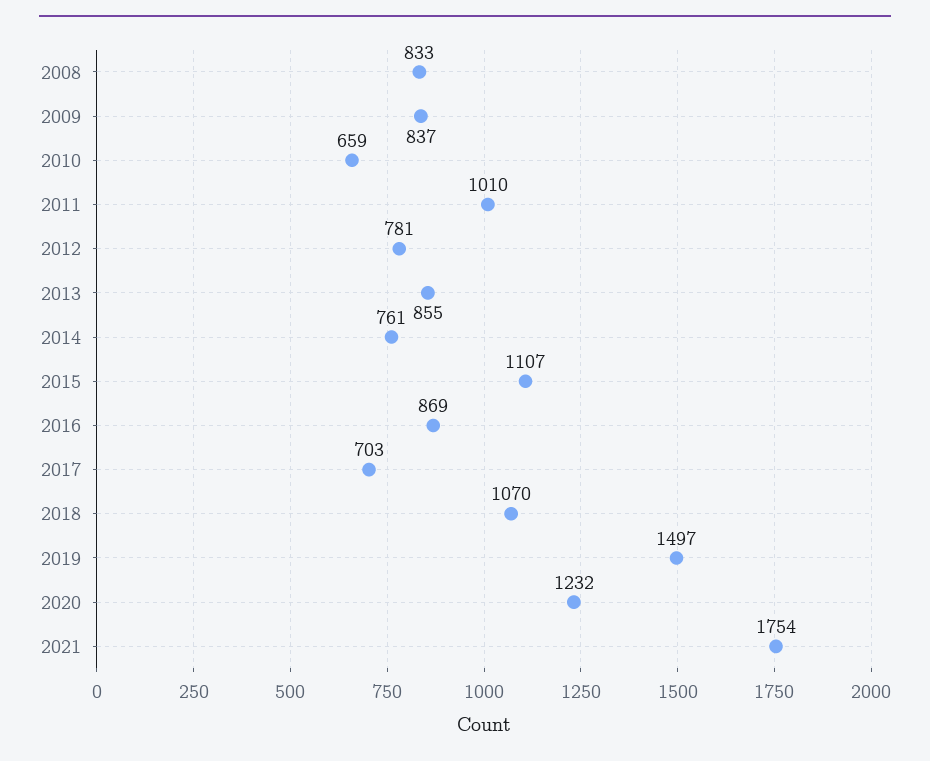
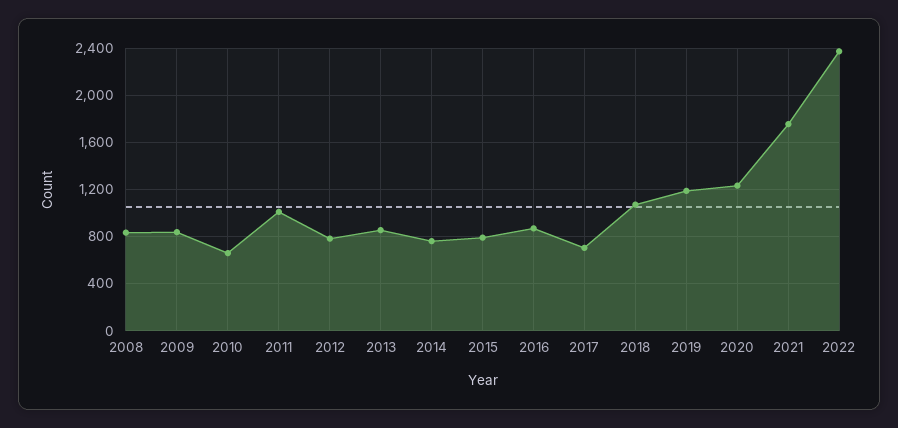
2015: 1107 -> 800
2019: 1497 -> 1200
2022: none -> 2400

